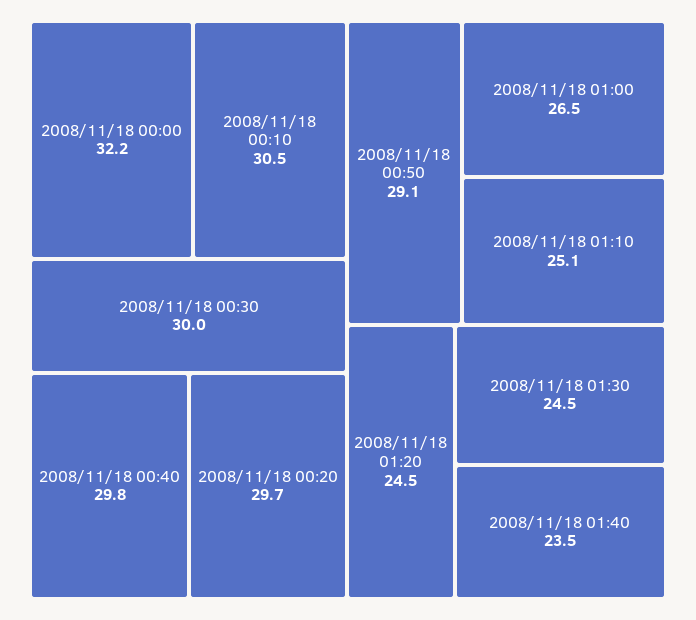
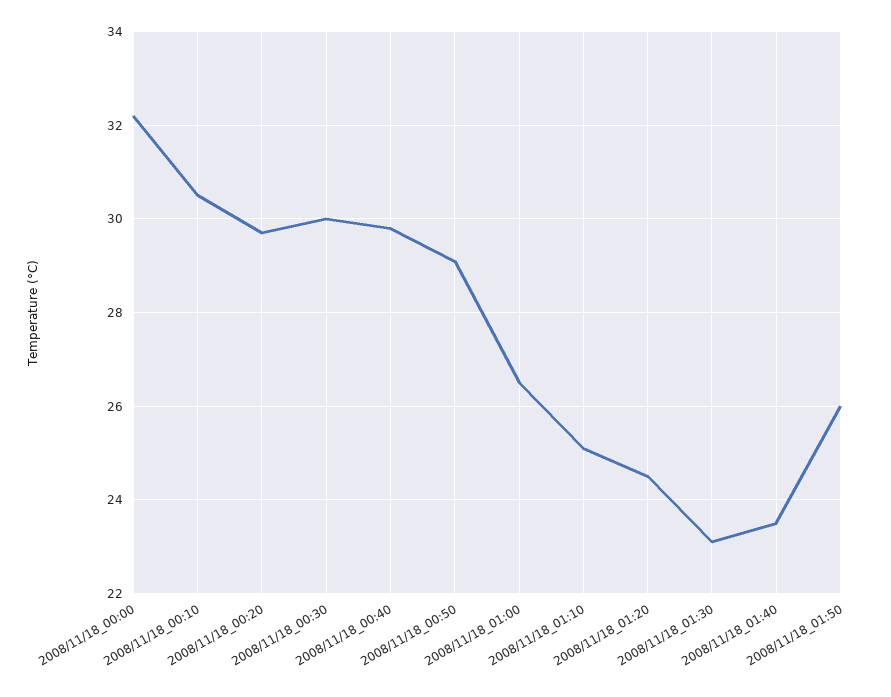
2008/11/18 01:30: 24.5 -> 23
2008/11/18_01:50: none -> 26

